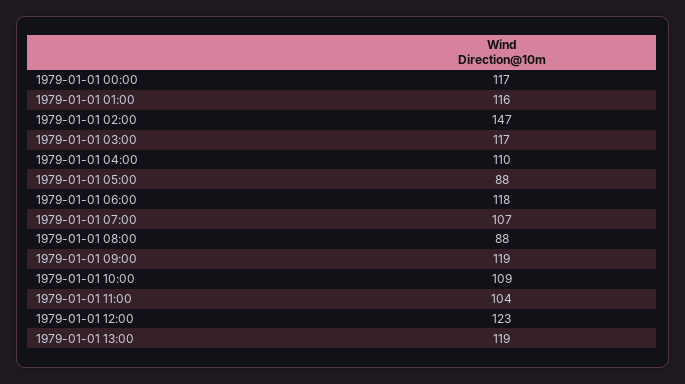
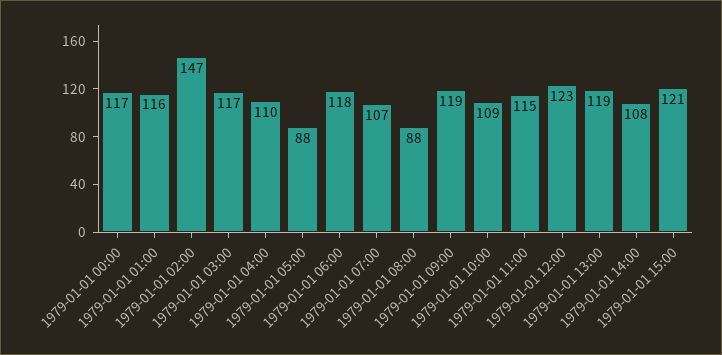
1979-01-01 11:00: 104 -> 115
1979-01-01 14:00: none -> 108
1979-01-01 15:00: none -> 121

